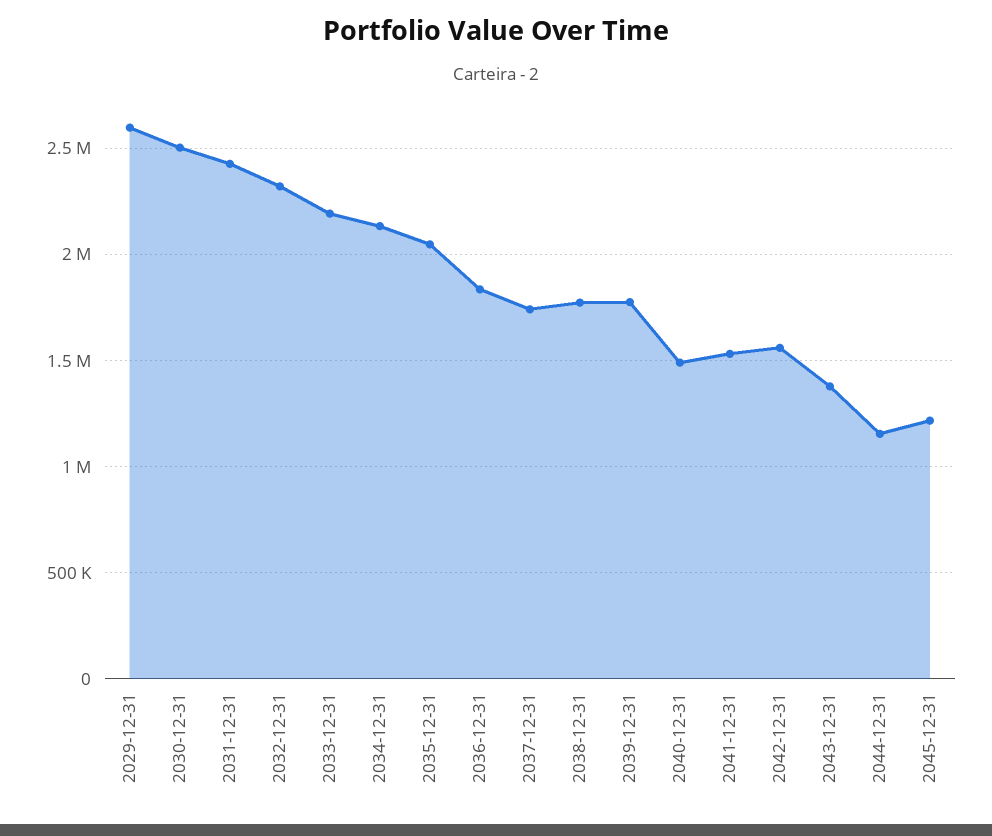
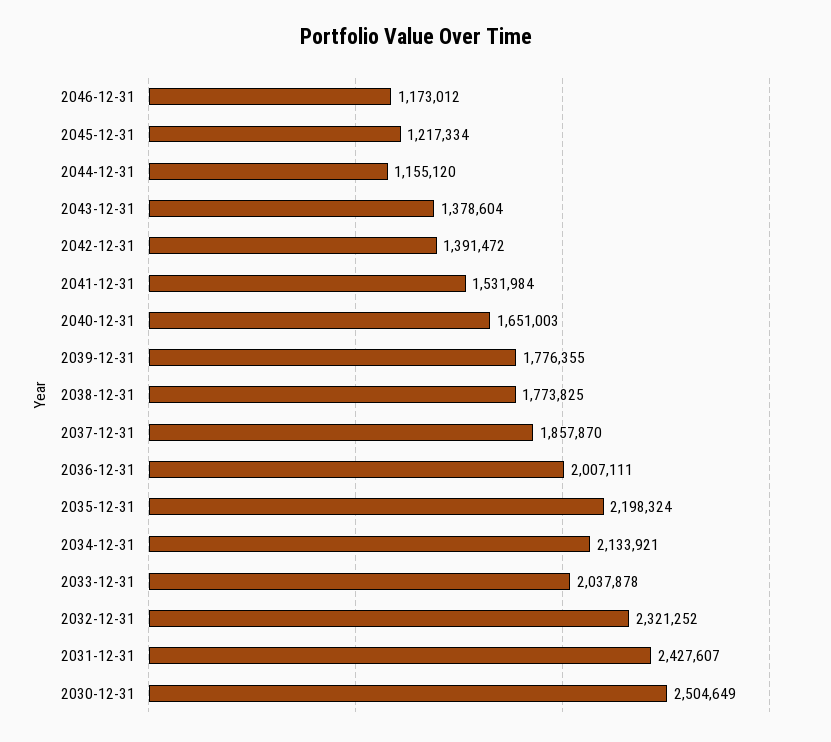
2029-12-31: 2600000 -> none
2033-12-31: 2200000 -> 2037878
2035-12-31: 2050000 -> 2198324
2036-12-31: 1850000 -> 2007111
2037-12-31: 1750000 -> 1857870
2040-12-31: 1500000 -> 1651003
2042-12-31: 1550000 -> 1391472
2046-12-31: none -> 1173012

